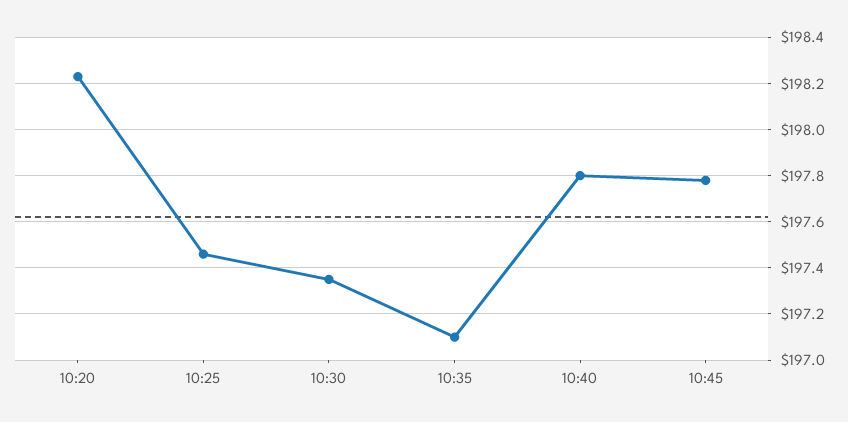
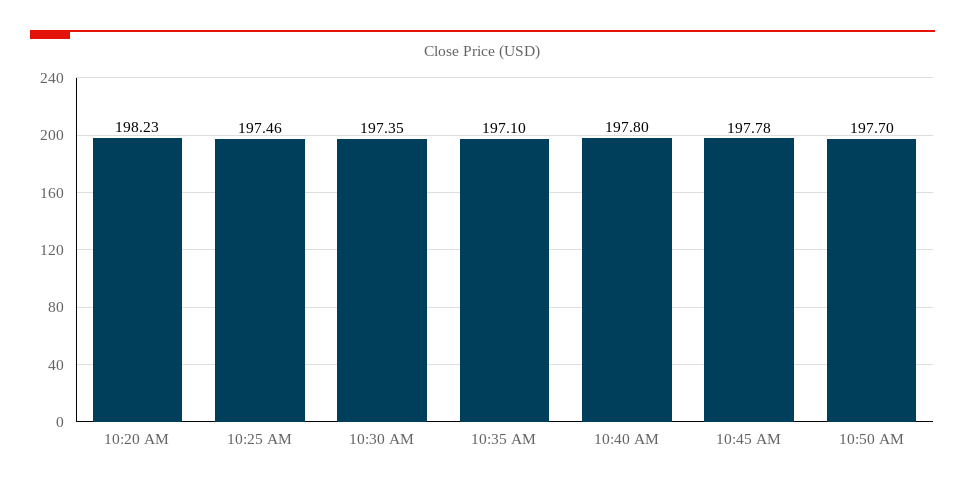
10:50 AM: none -> 197.7

